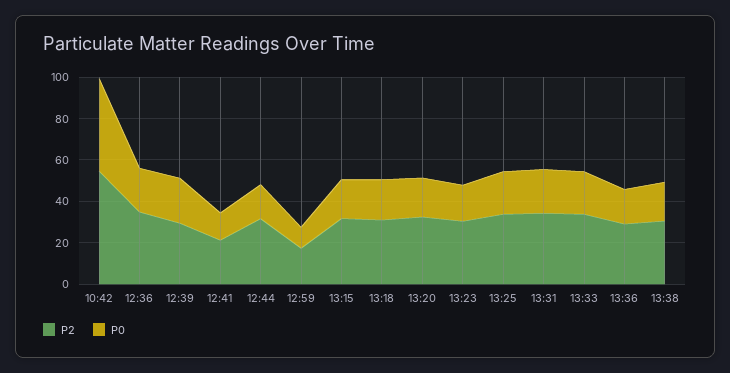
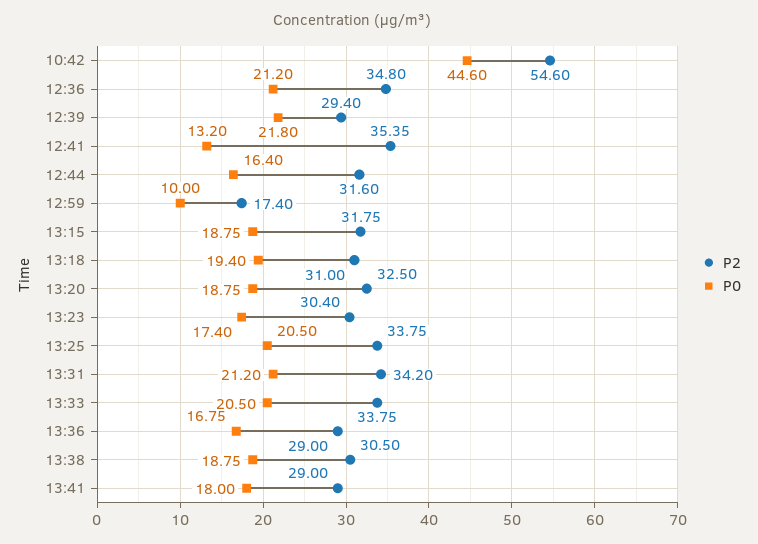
P2, 12:41: 20 -> 35.35
P2, 13:41: none -> 29
P0, 13:41: none -> 18

